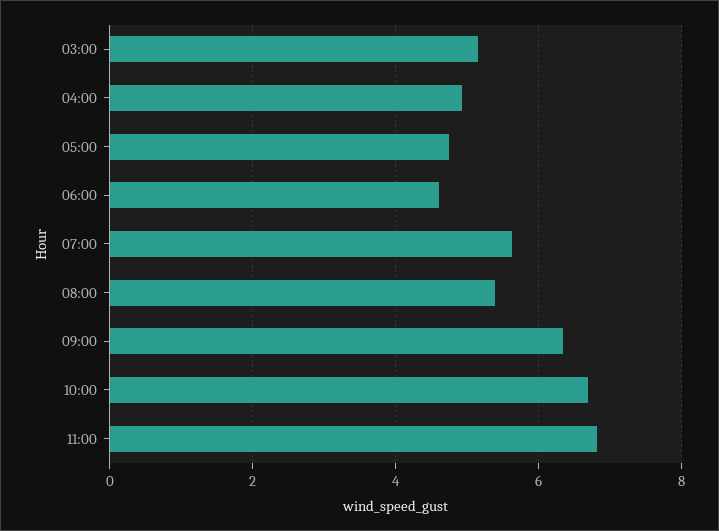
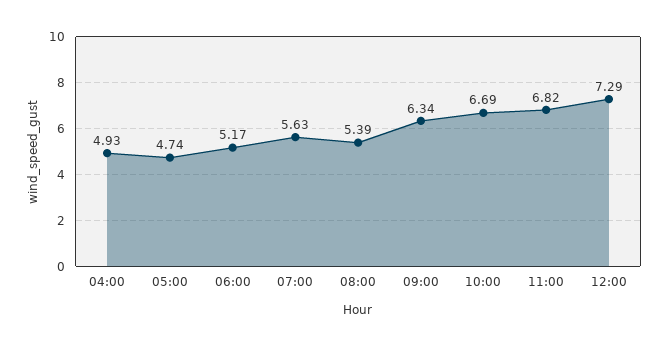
03:00: 5.2 -> none
06:00: 4.6 -> 5.17
12:00: none -> 7.29

